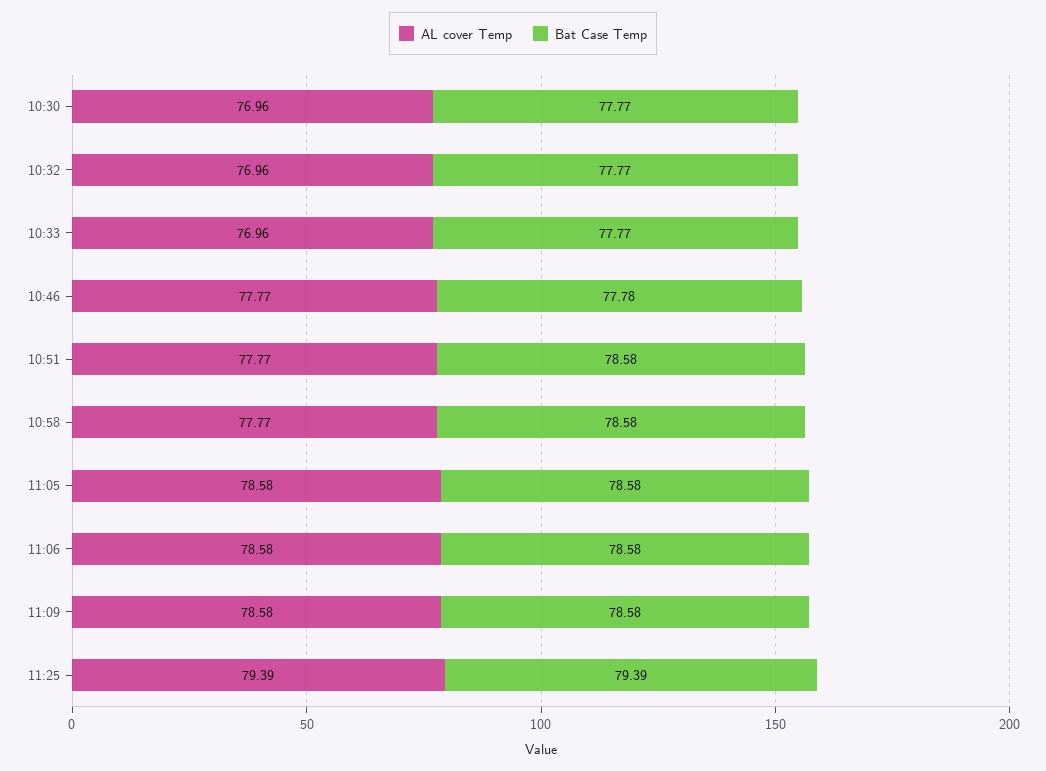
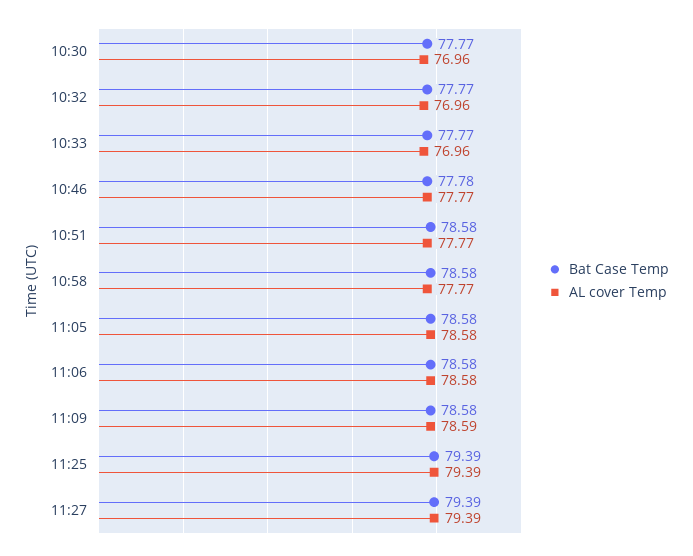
AL cover Temp, 11:09: 78.58 -> 78.59
Bat Case Temp, 11:27: none -> 79.39
AL cover Temp, 11:27: none -> 79.39

